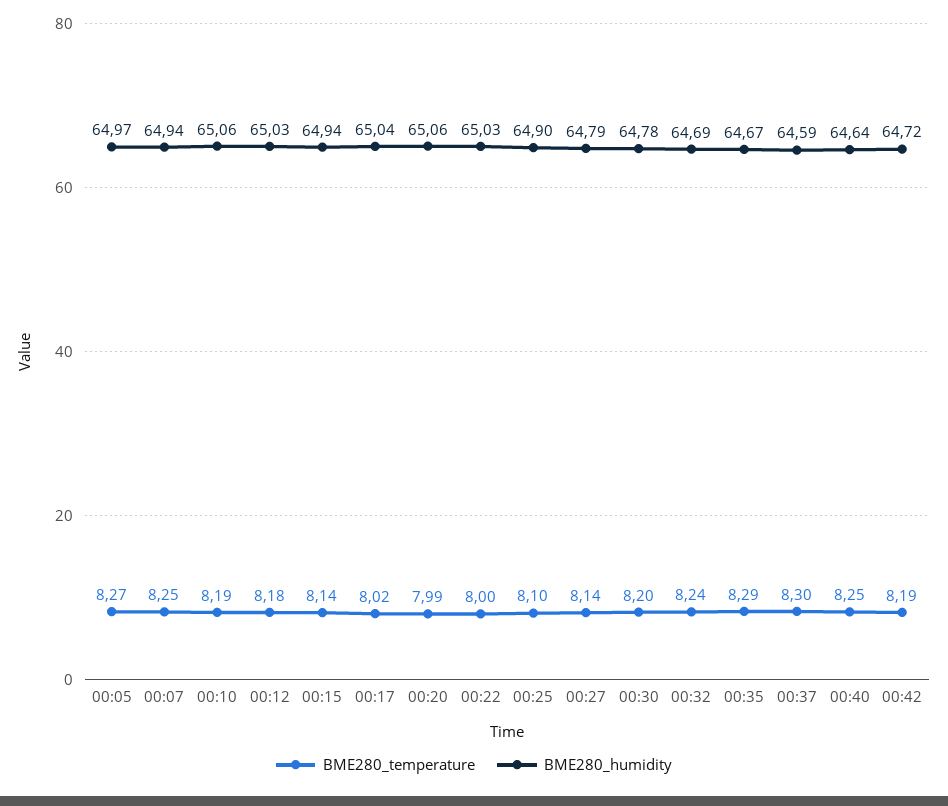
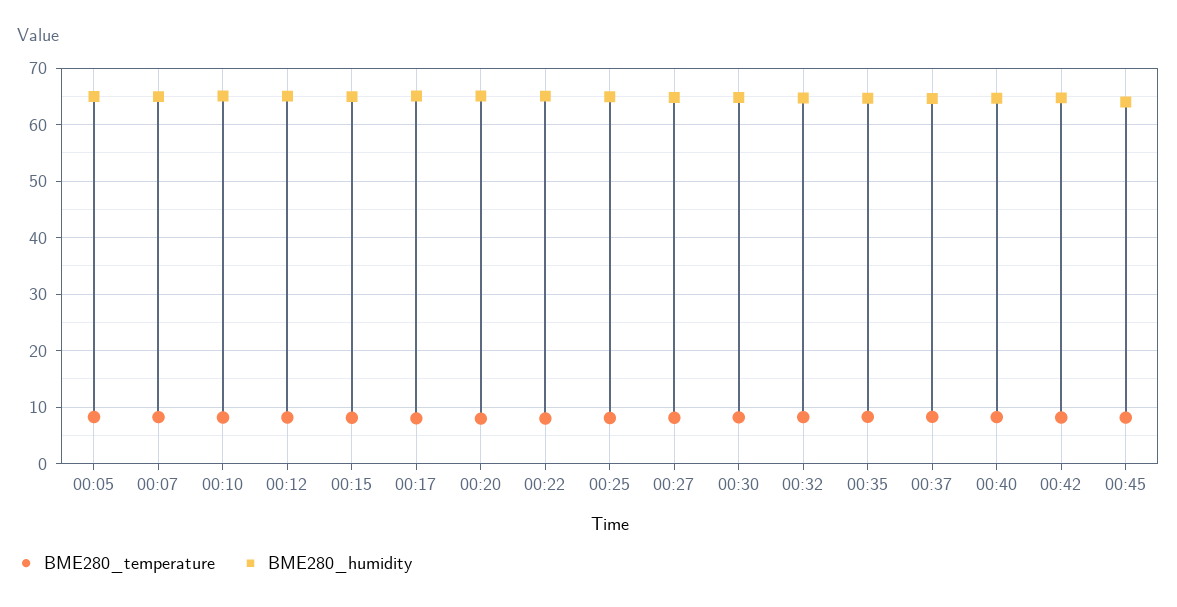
BME280_temperature, 00:45: none -> 8
BME280_humidity, 00:45: none -> 64

